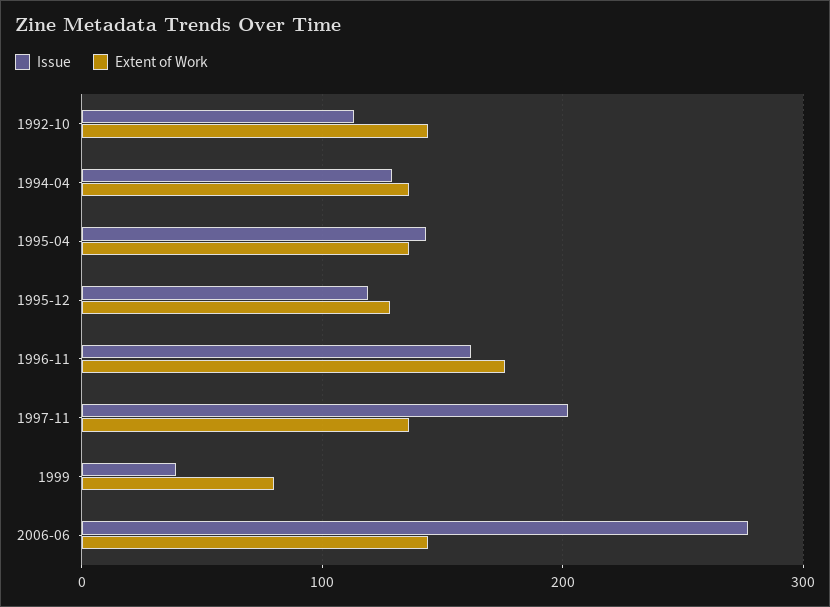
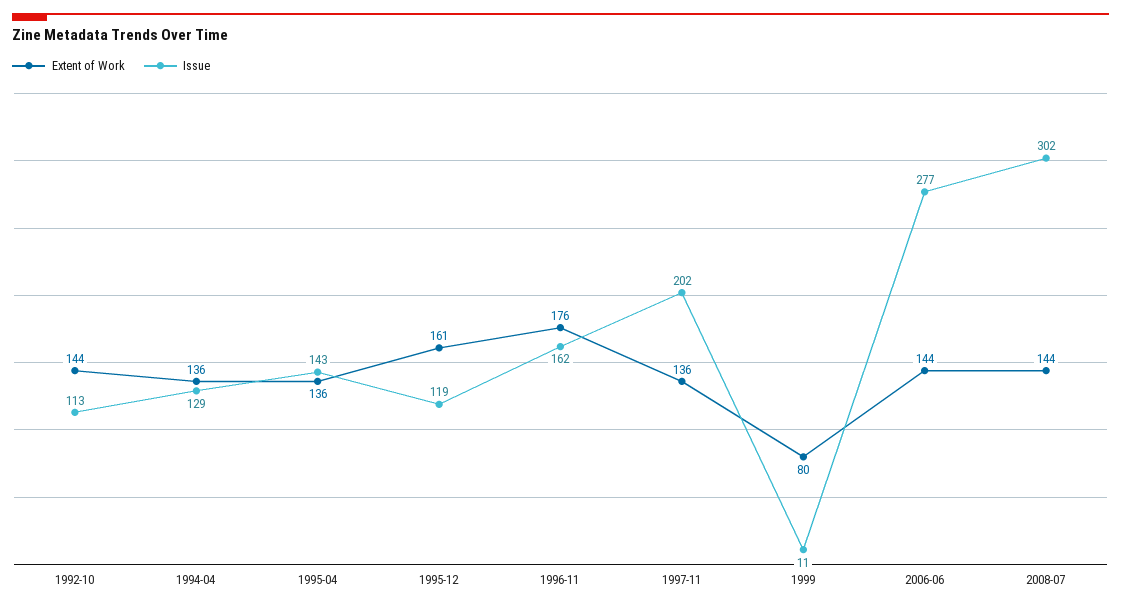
Extent of Work, 1995-12: 130 -> 161
Issue, 1999: 40 -> 11
Extent of Work, 2008-07: none -> 144
Issue, 2008-07: none -> 302

